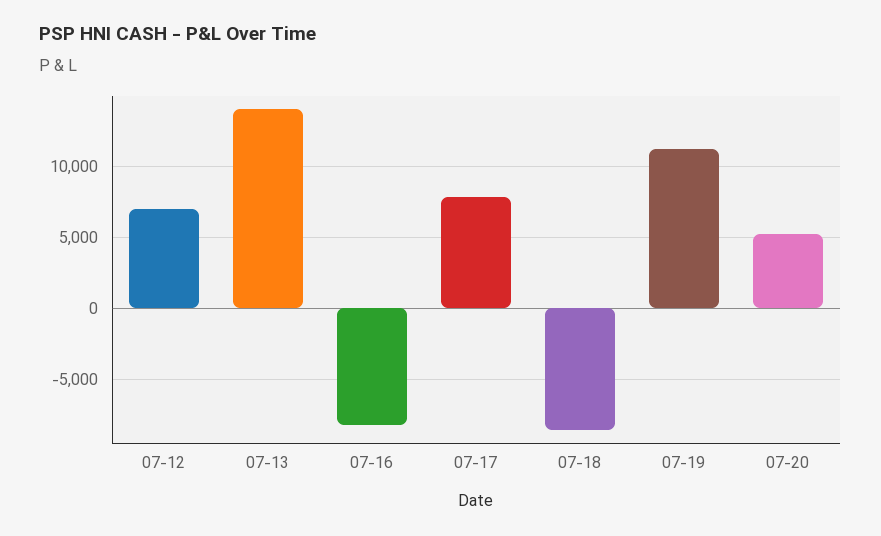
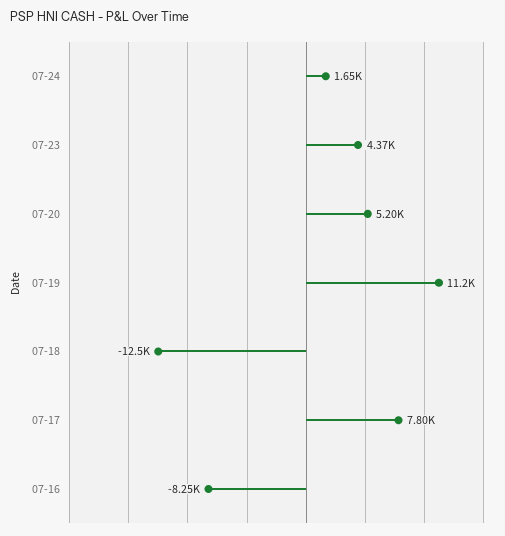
07-12: 7000 -> none
07-13: 14000 -> none
07-18: -8500 -> -12500
07-24: none -> 1650
07-23: none -> 4370

